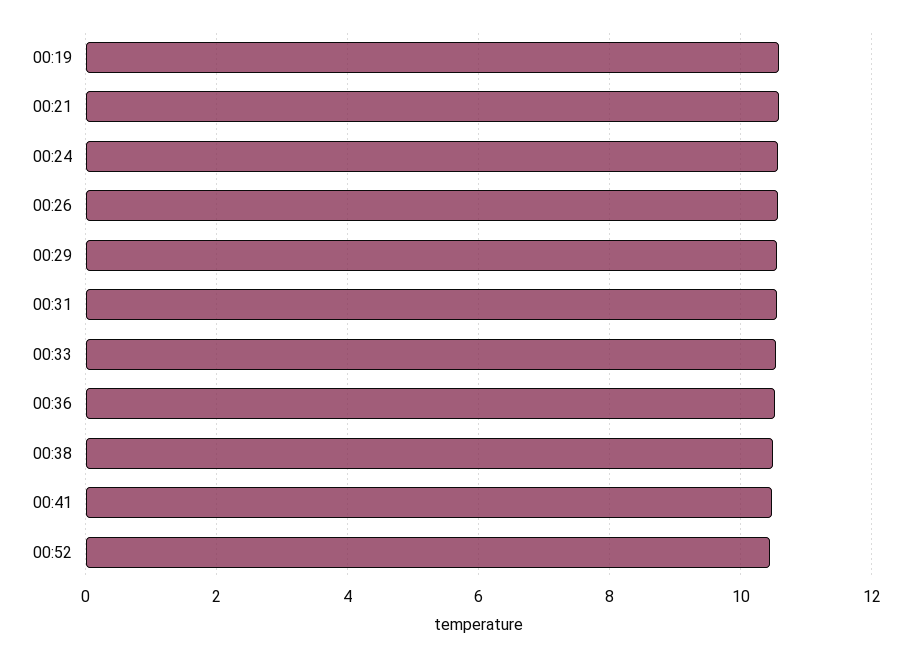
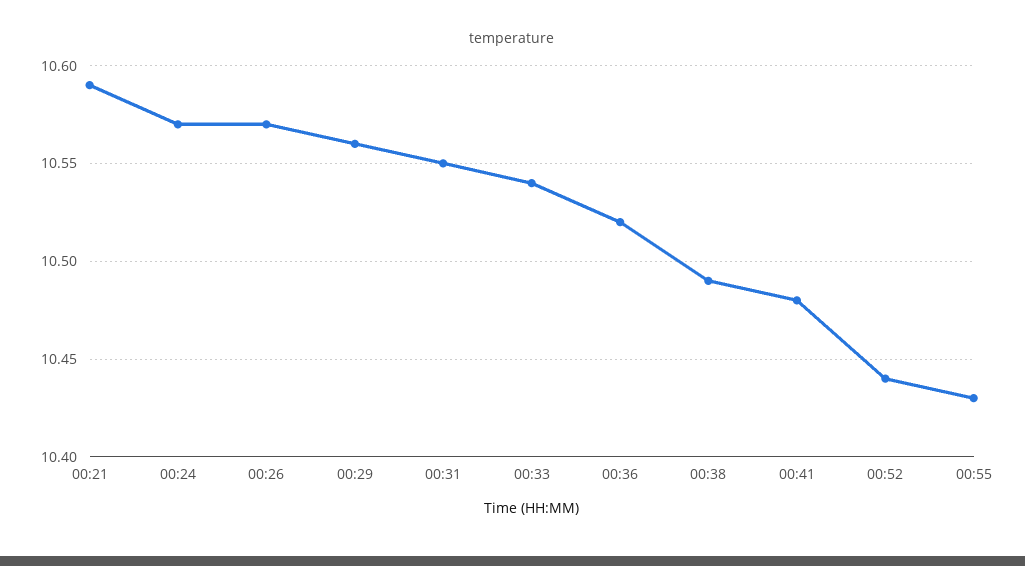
00:19: 10.6 -> none
00:55: none -> 10.43

